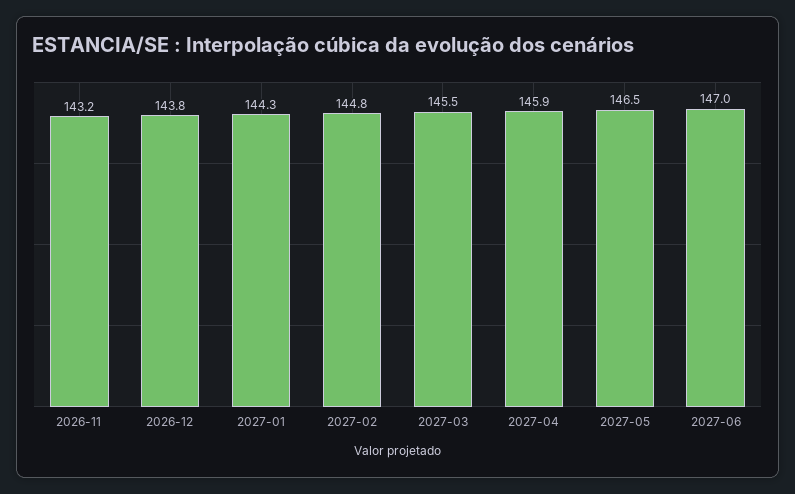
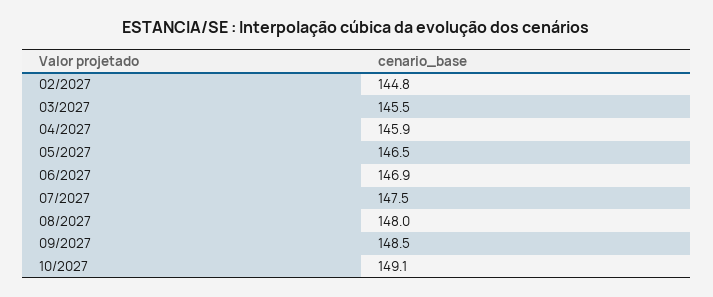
2026-11: 143.2 -> none
2026-12: 143.8 -> none
2027-01: 144.3 -> none
2027-06: 147 -> 146.9
07/2027: none -> 147.5
08/2027: none -> 148
09/2027: none -> 148.5
10/2027: none -> 149.1

